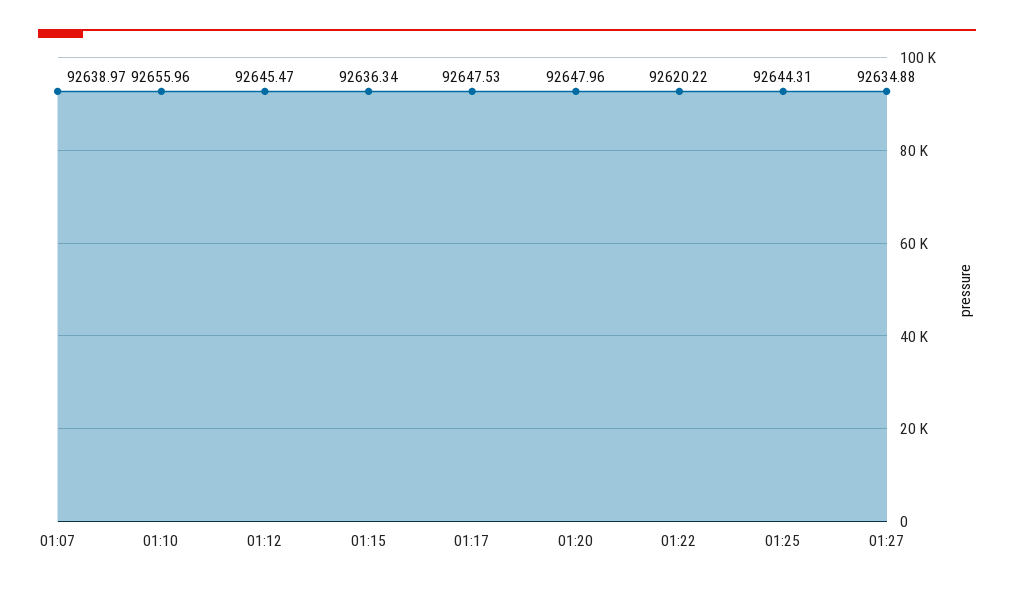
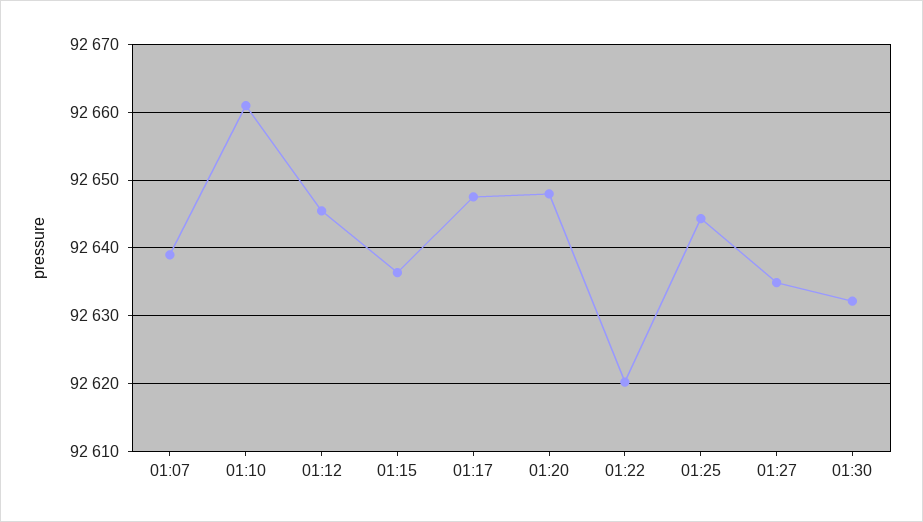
01:10: 92655.96 -> 92661
01:30: none -> 92632

